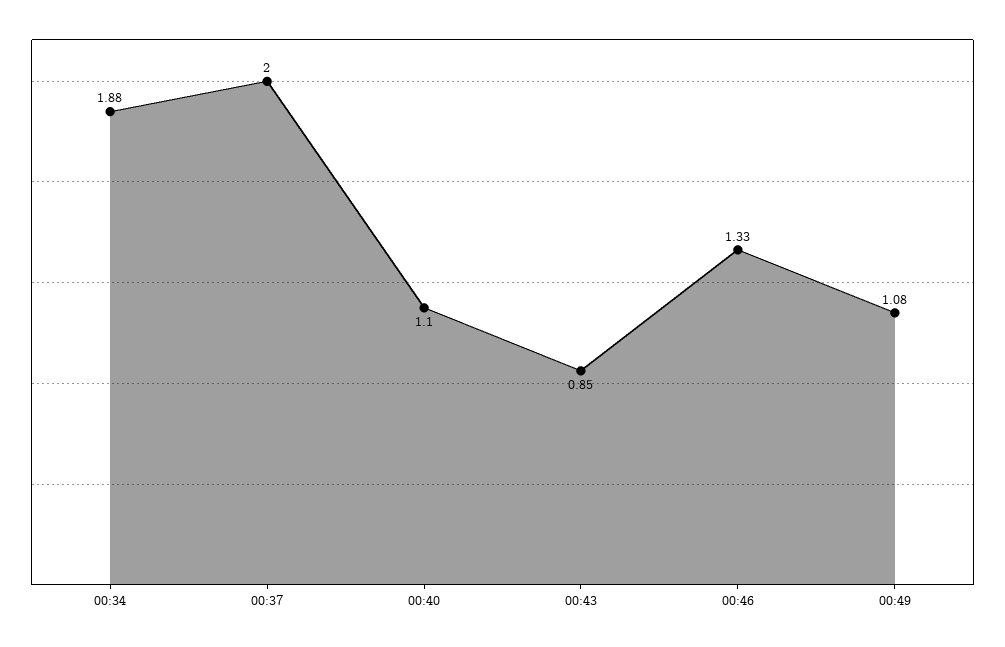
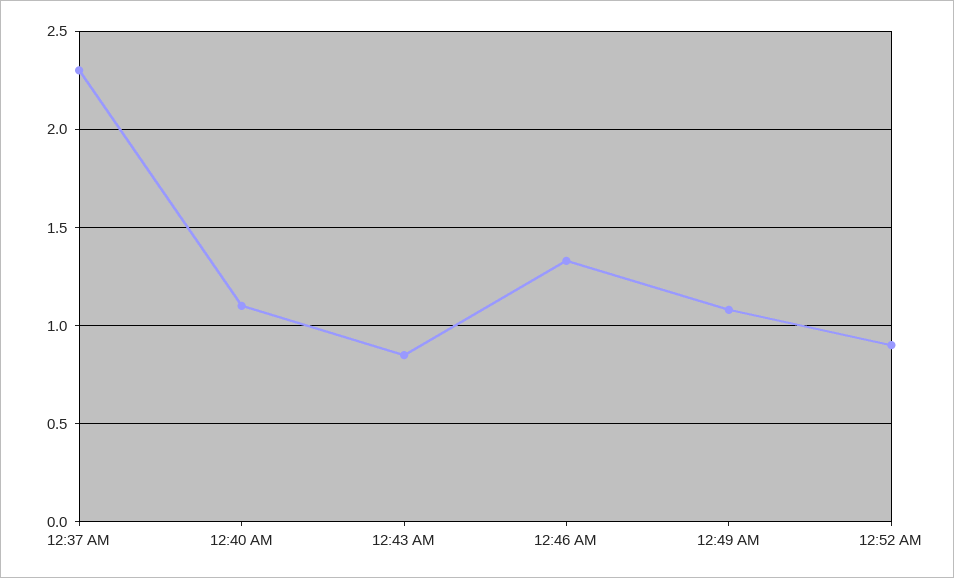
00:34: 1.88 -> none
00:37: 2 -> 2.3
12:52 AM: none -> 0.9

